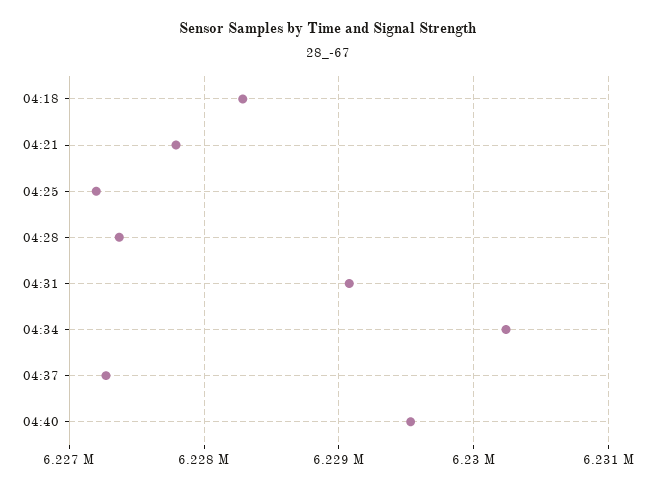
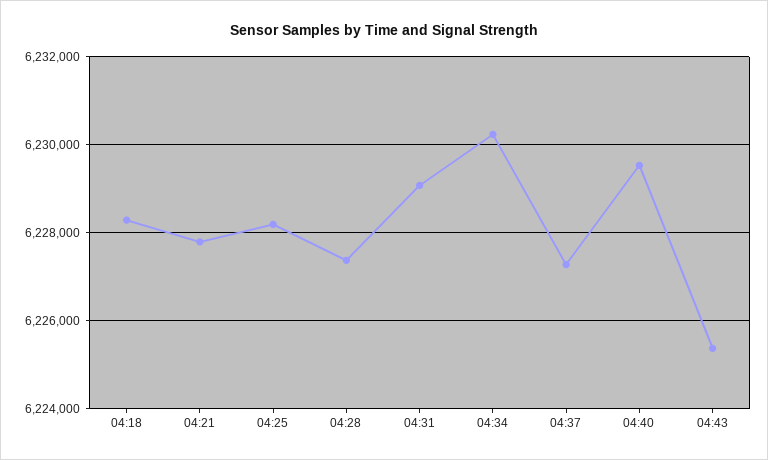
04:25: 6227200 -> 6228200
04:43: none -> 6225400

